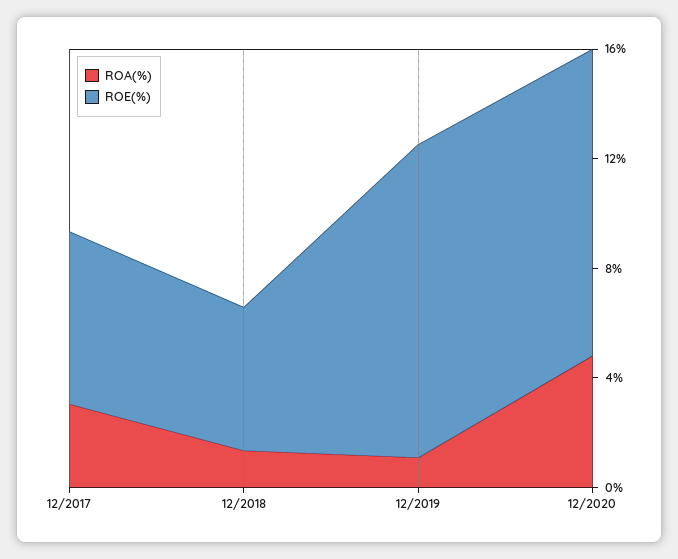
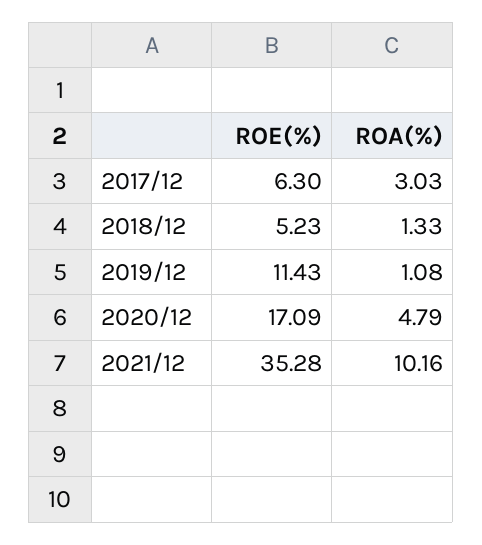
ROE(%), 12/2020: 11 -> 17.09
ROE(%), 2021/12: none -> 35.28
ROA(%), 2021/12: none -> 10.16

